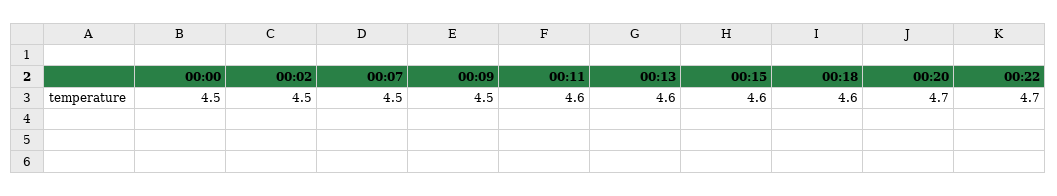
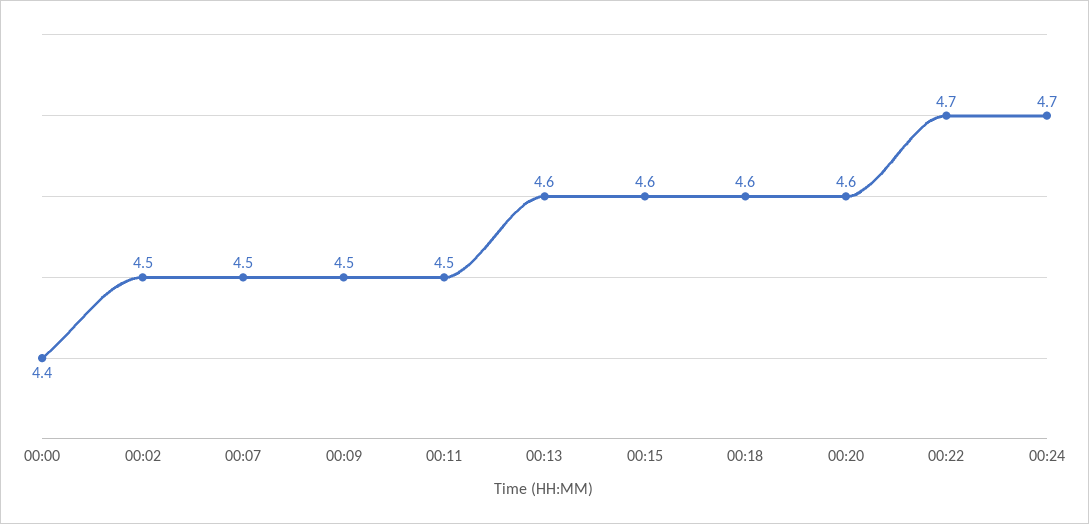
00:00: 4.5 -> 4.4
00:11: 4.6 -> 4.5
00:20: 4.7 -> 4.6
00:24: none -> 4.7

